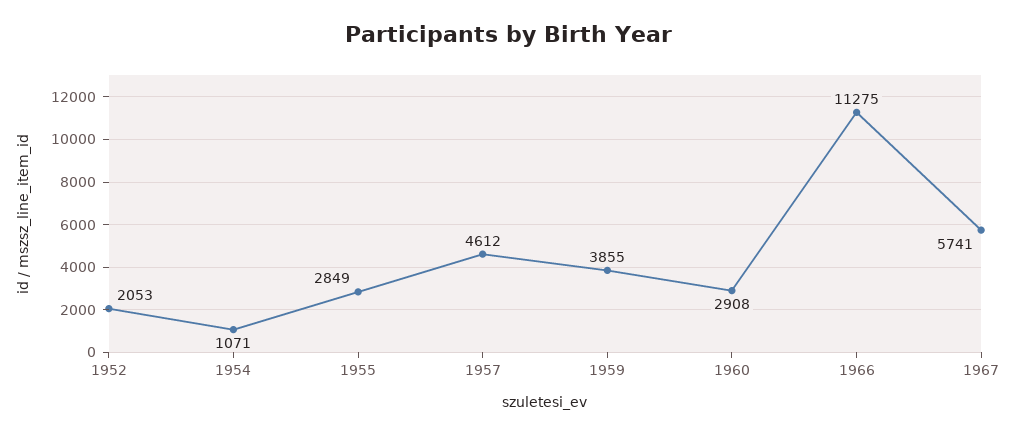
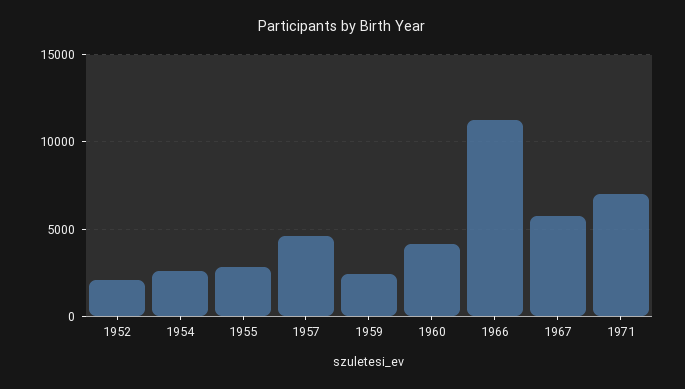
1954: 1071 -> 2500
1959: 3855 -> 2500
1960: 2908 -> 4000
1971: none -> 7000

